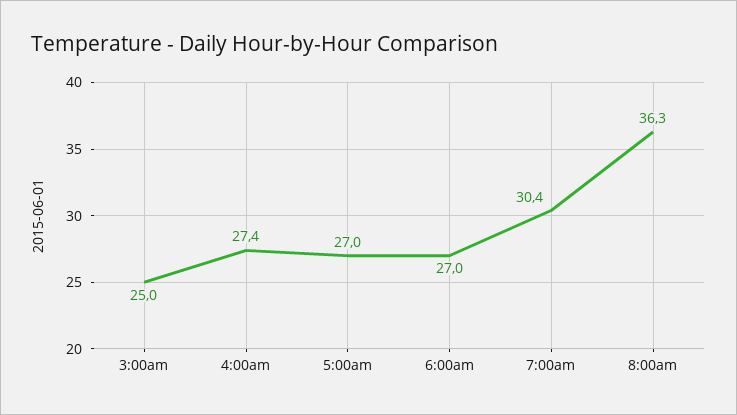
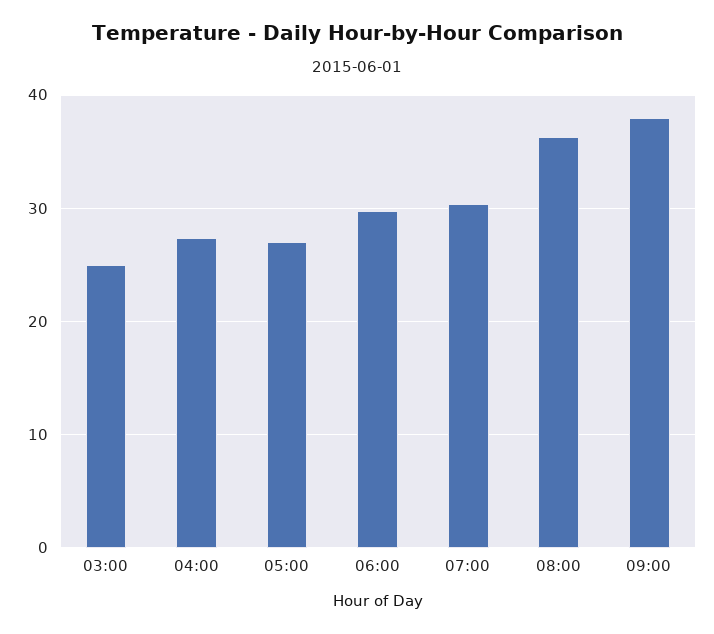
6:00am: 27 -> 30
09:00: none -> 38

